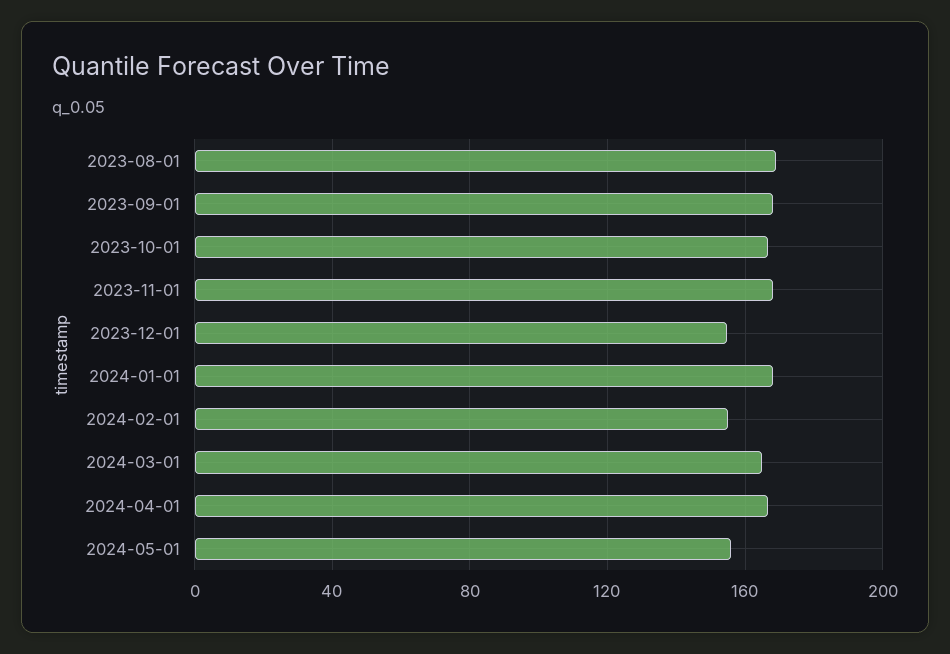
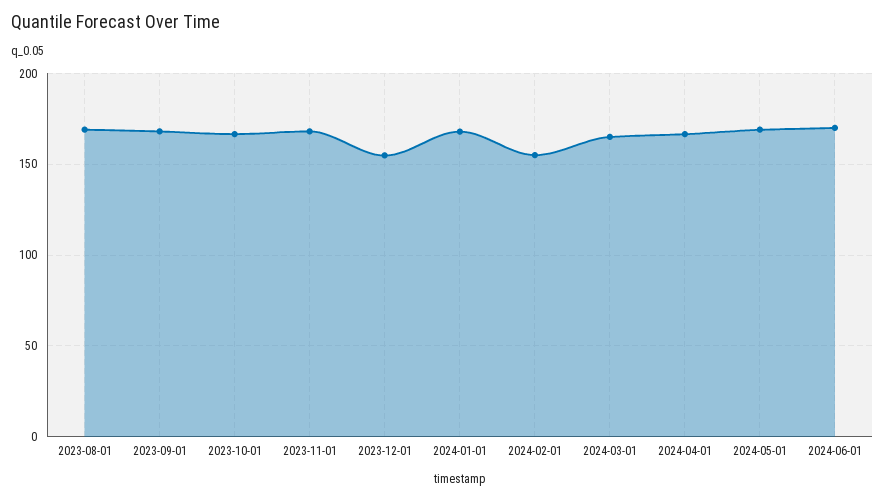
2024-05-01: 155 -> 170
2024-06-01: none -> 170

